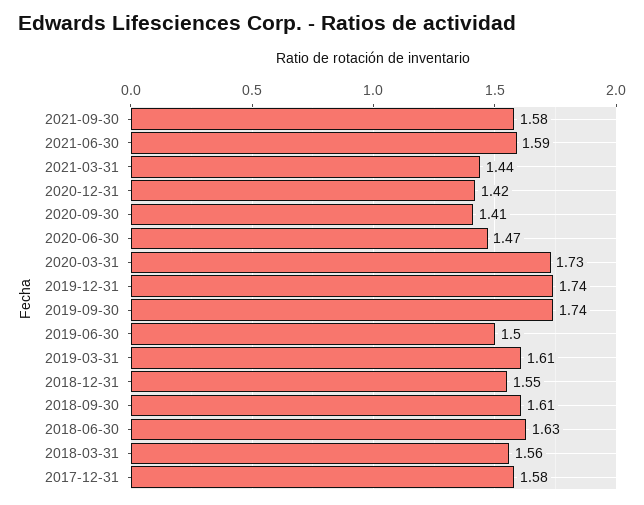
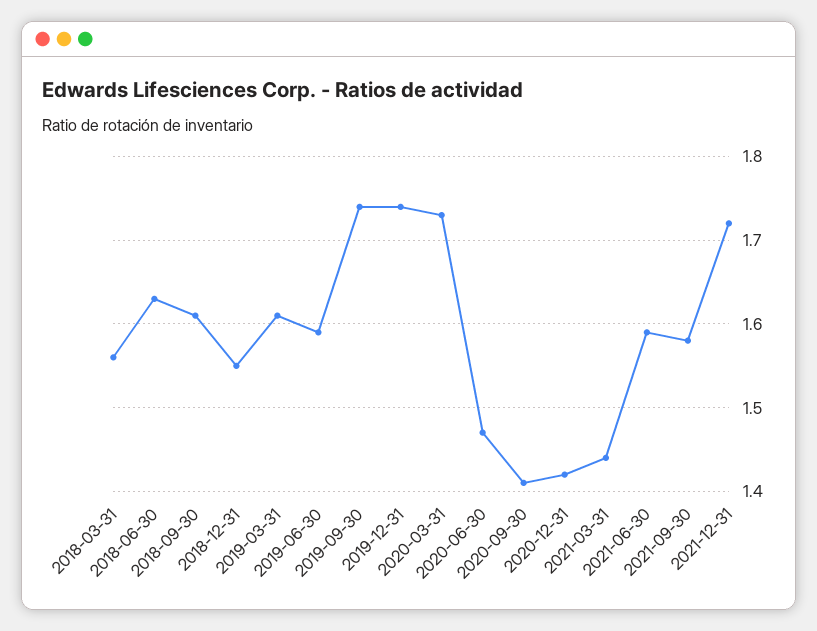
2019-06-30: 1.5 -> 1.59
2017-12-31: 1.58 -> none
2021-12-31: none -> 1.72

